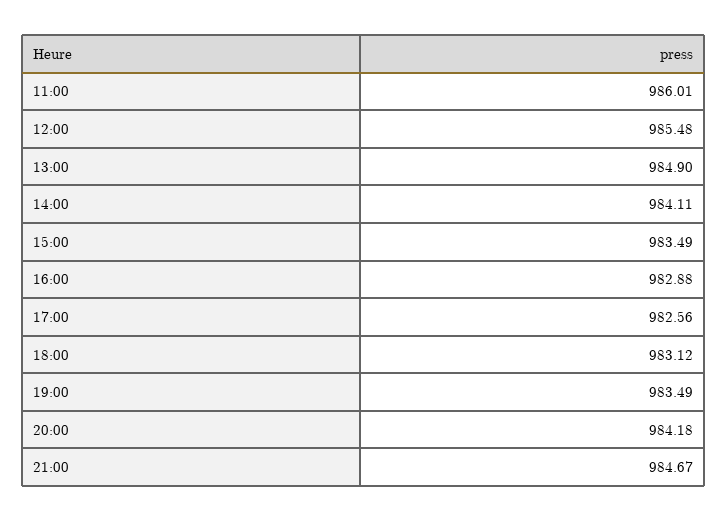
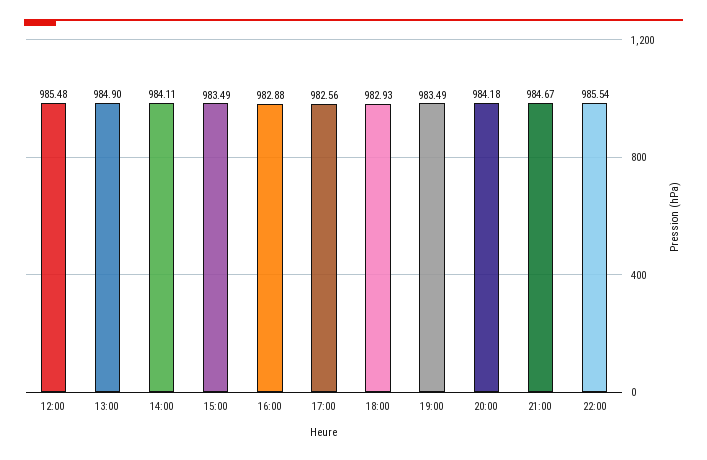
11:00: 986.01 -> none
18:00: 983.12 -> 982.93
22:00: none -> 985.54

